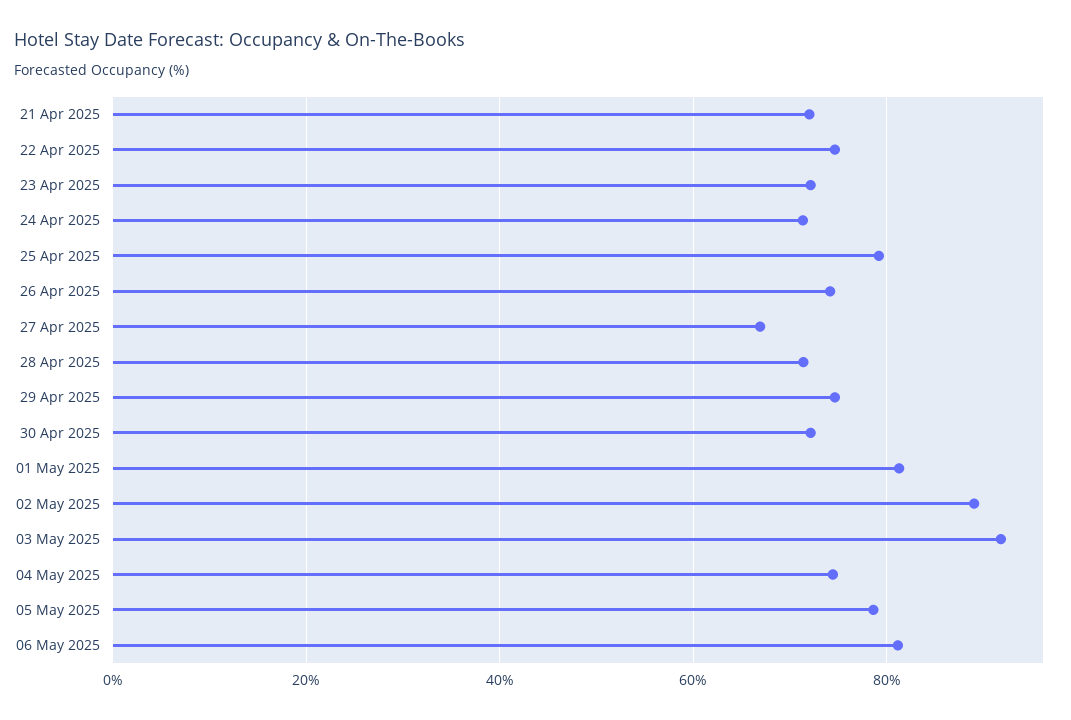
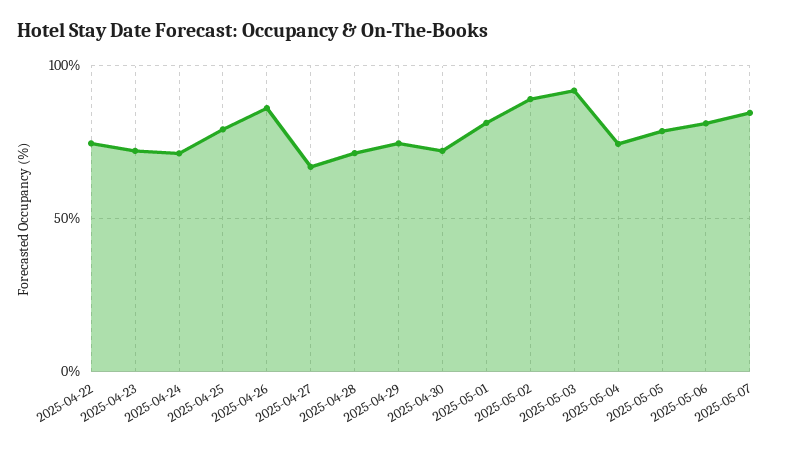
21 Apr 2025: 72 -> none
26 Apr 2025: 74 -> 85
2025-05-07: none -> 85

